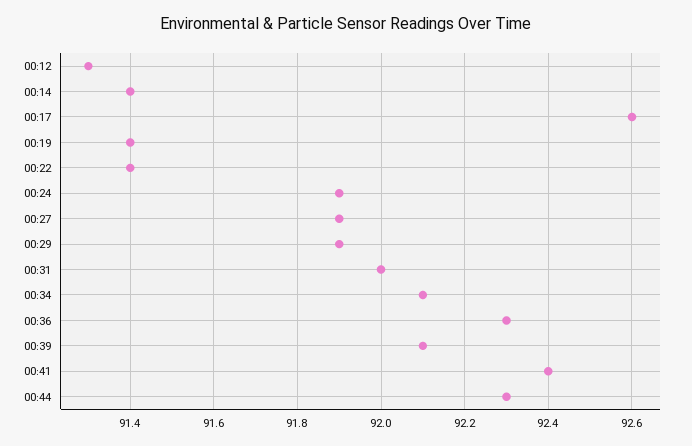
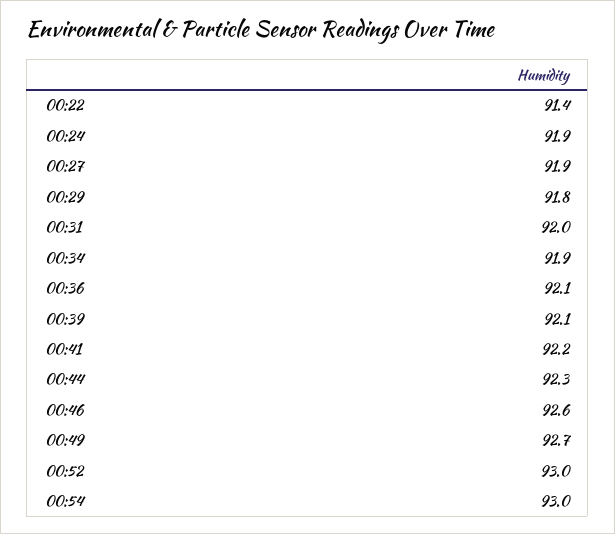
00:12: 91.3 -> none
00:14: 91.4 -> none
00:17: 92.6 -> none
00:19: 91.4 -> none
00:29: 91.9 -> 91.8
00:34: 92.1 -> 91.9
00:36: 92.3 -> 92.1
00:41: 92.4 -> 92.2
00:46: none -> 92.6
00:49: none -> 92.7
00:52: none -> 93
00:54: none -> 93

